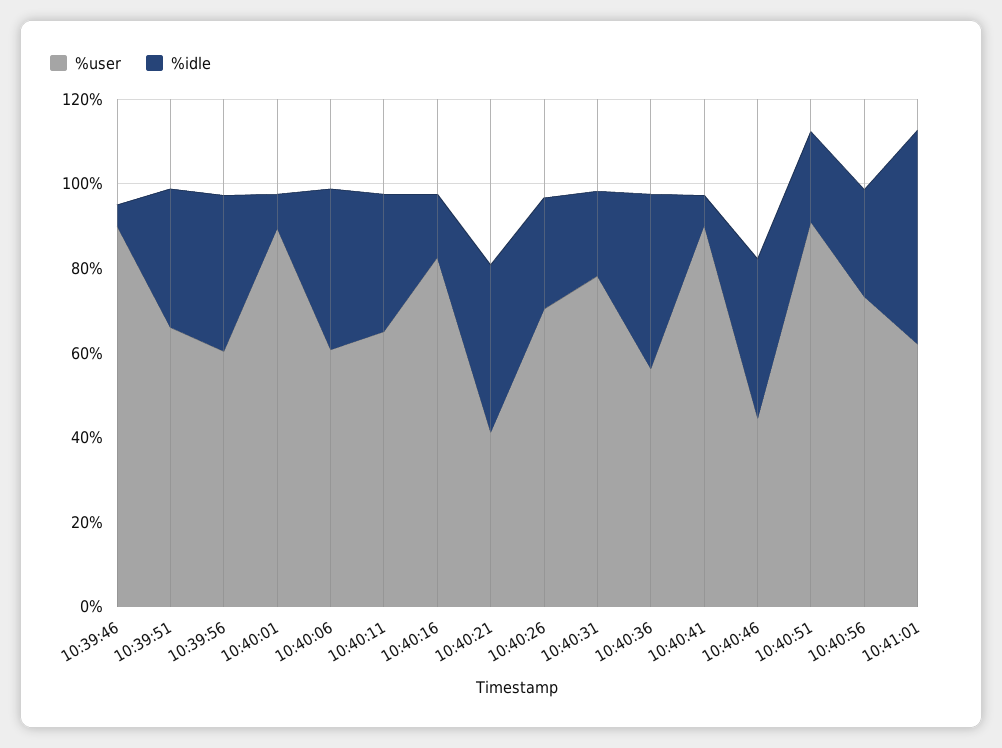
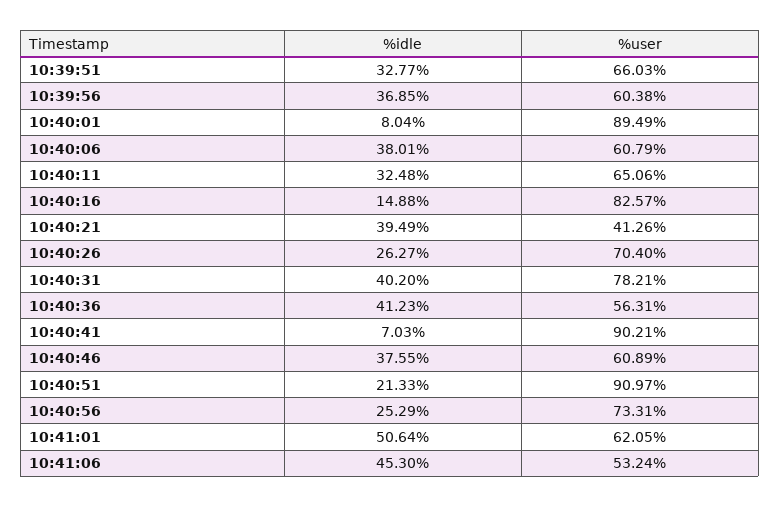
%user, 10:39:46: 90 -> none
%idle, 10:39:46: 5 -> none
%idle, 10:40:31: 20 -> 40.2
%user, 10:40:46: 45 -> 60.89
%idle, 10:41:06: none -> 45.3
%user, 10:41:06: none -> 53.24

